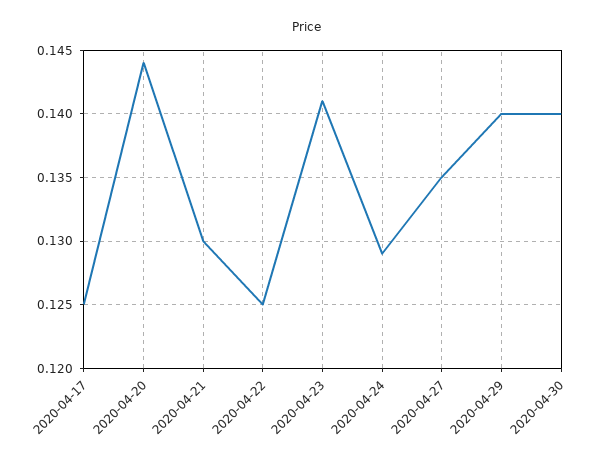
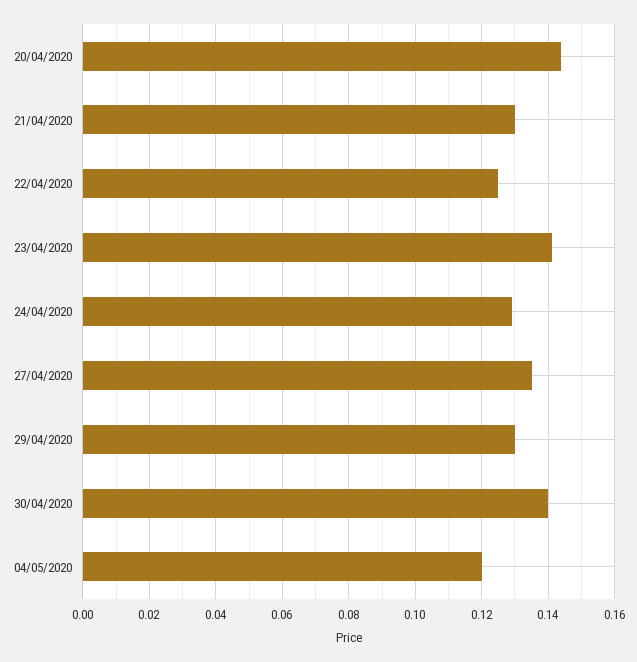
2020-04-17: 0.125 -> none
2020-04-29: 0.14 -> 0.13
04/05/2020: none -> 0.12

